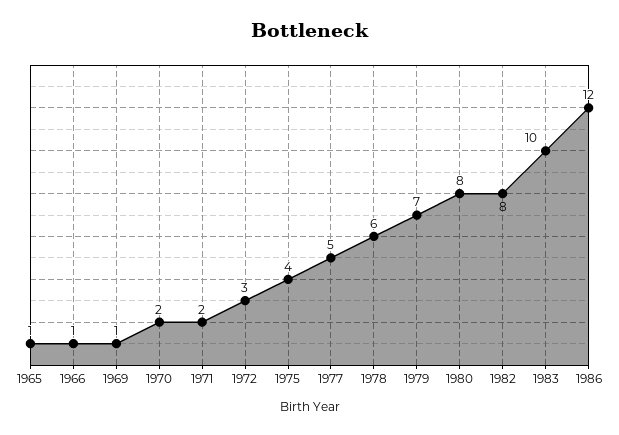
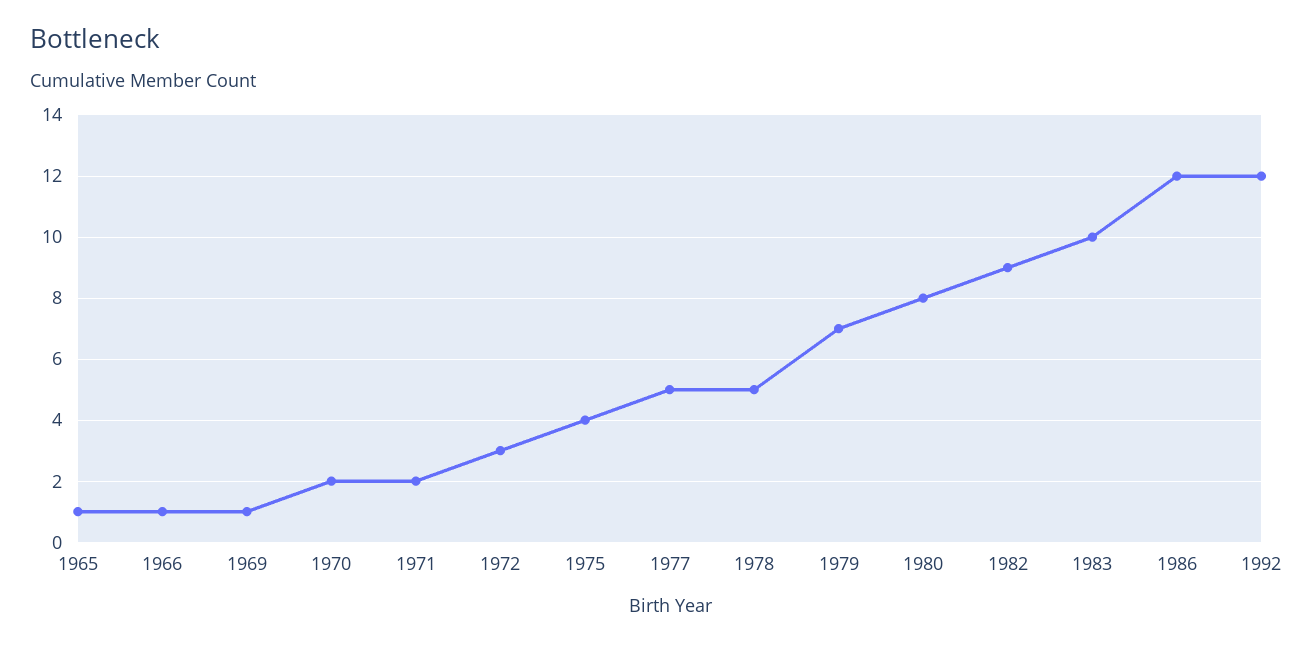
1978: 6 -> 5
1982: 8 -> 9
1992: none -> 12

